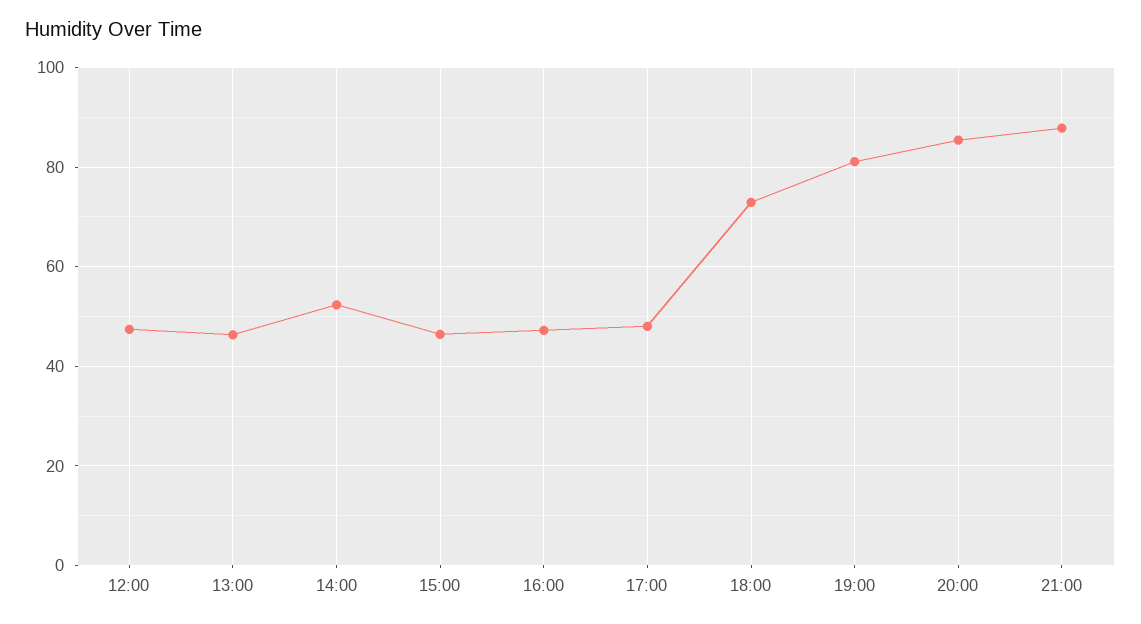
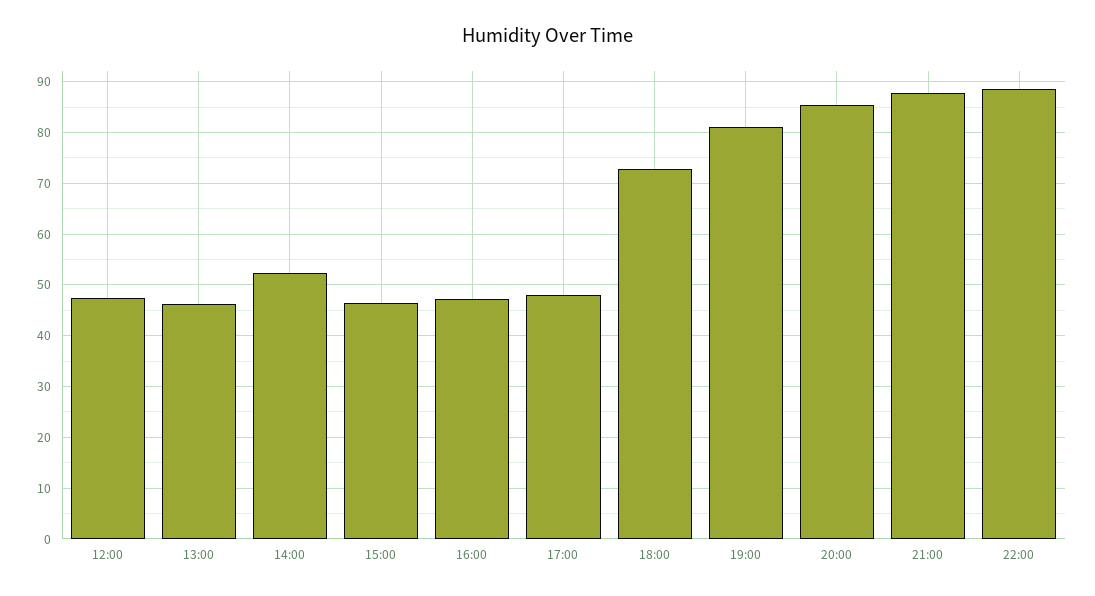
22:00: none -> 88

